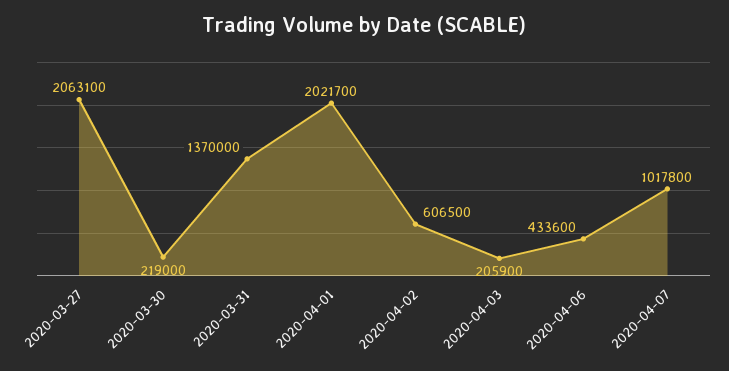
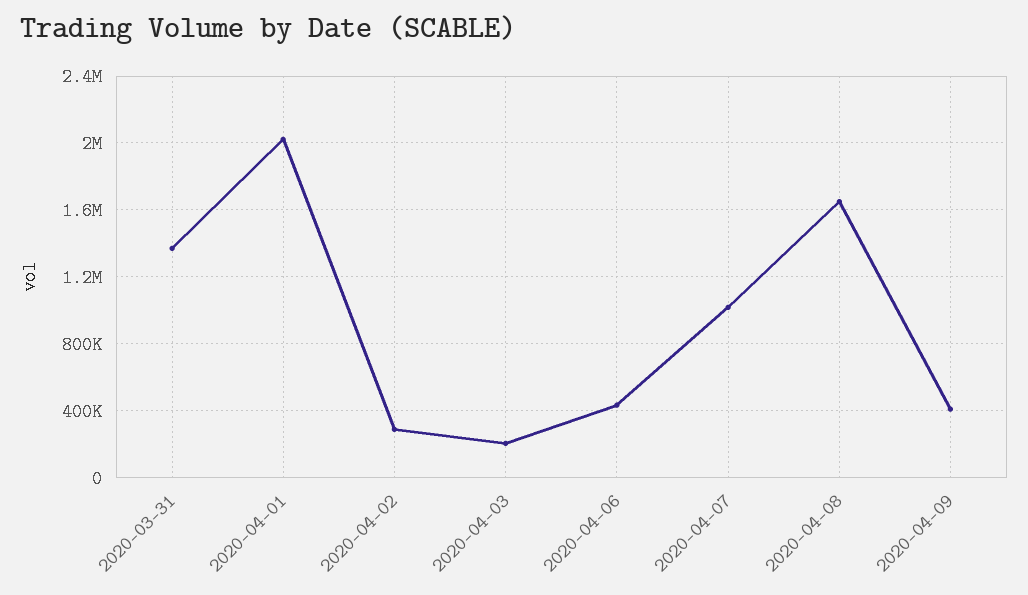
2020-03-27: 2063100 -> none
2020-03-30: 219000 -> none
2020-04-02: 606500 -> 300000
2020-04-08: none -> 1650000
2020-04-09: none -> 400000

